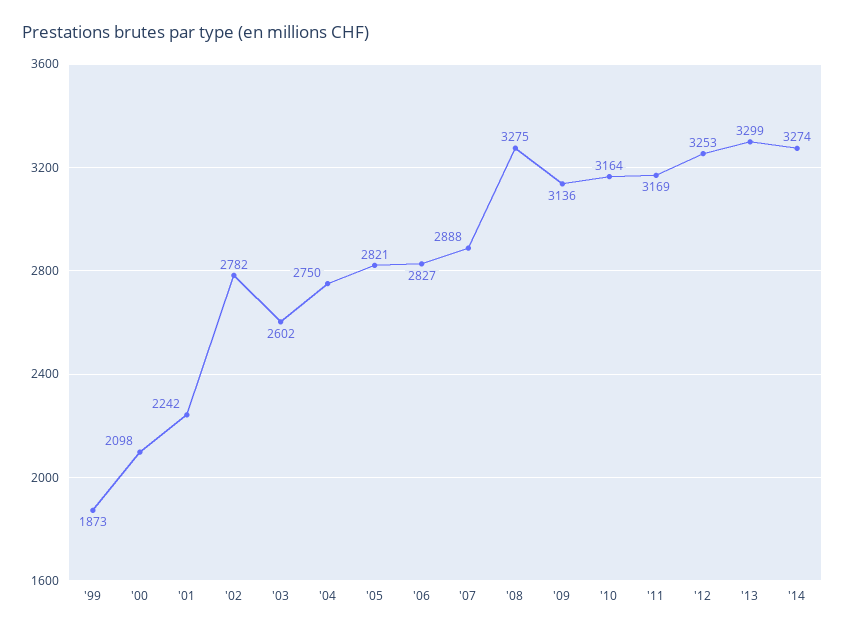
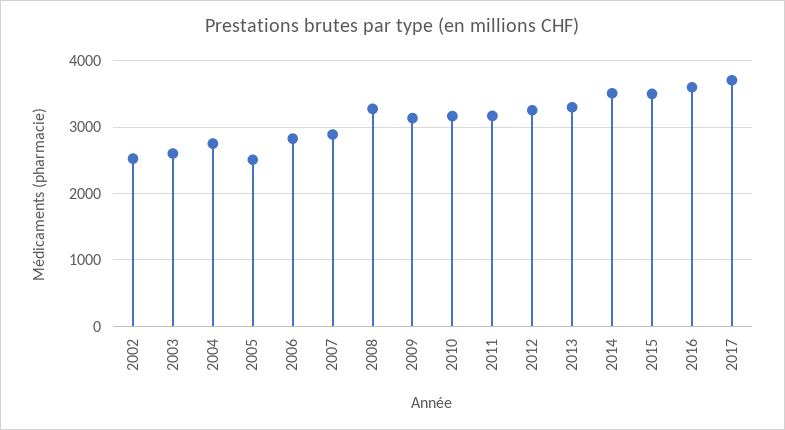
'99: 1873 -> none
'00: 2098 -> none
'01: 2242 -> none
'02: 2782 -> 2500
'05: 2821 -> 2500
'14: 3274 -> 3500
2015: none -> 3500
2016: none -> 3600
2017: none -> 3700

